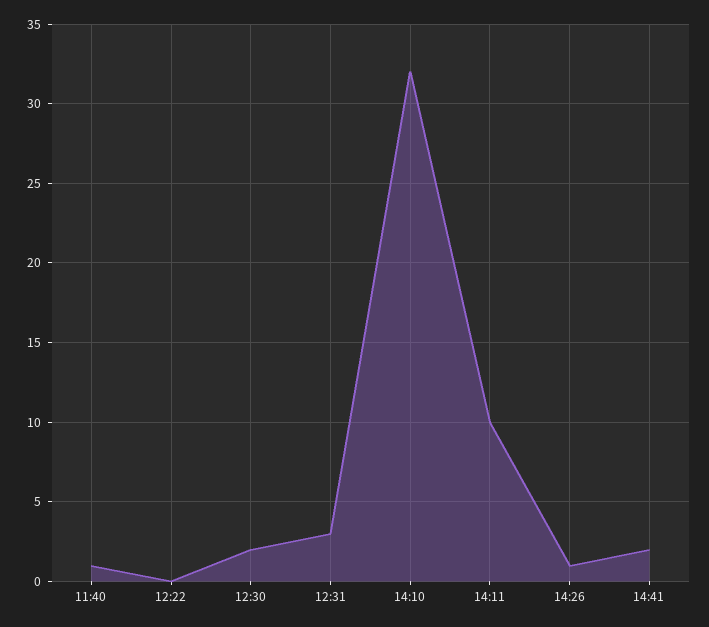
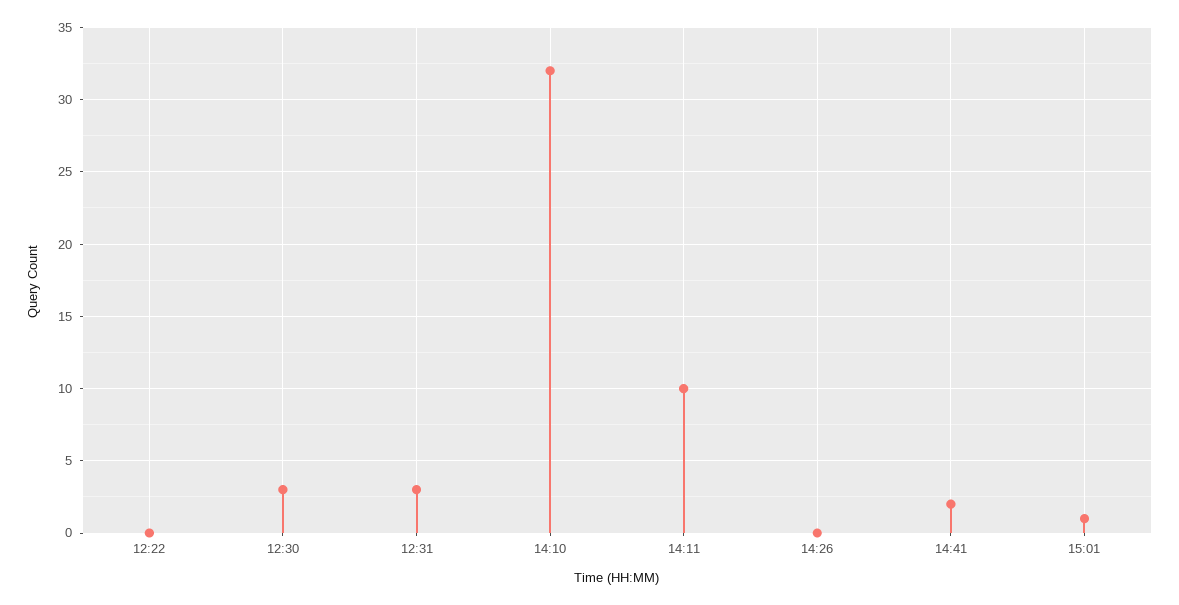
11:40: 1 -> none
12:30: 2 -> 3
14:26: 1 -> 0
15:01: none -> 1

